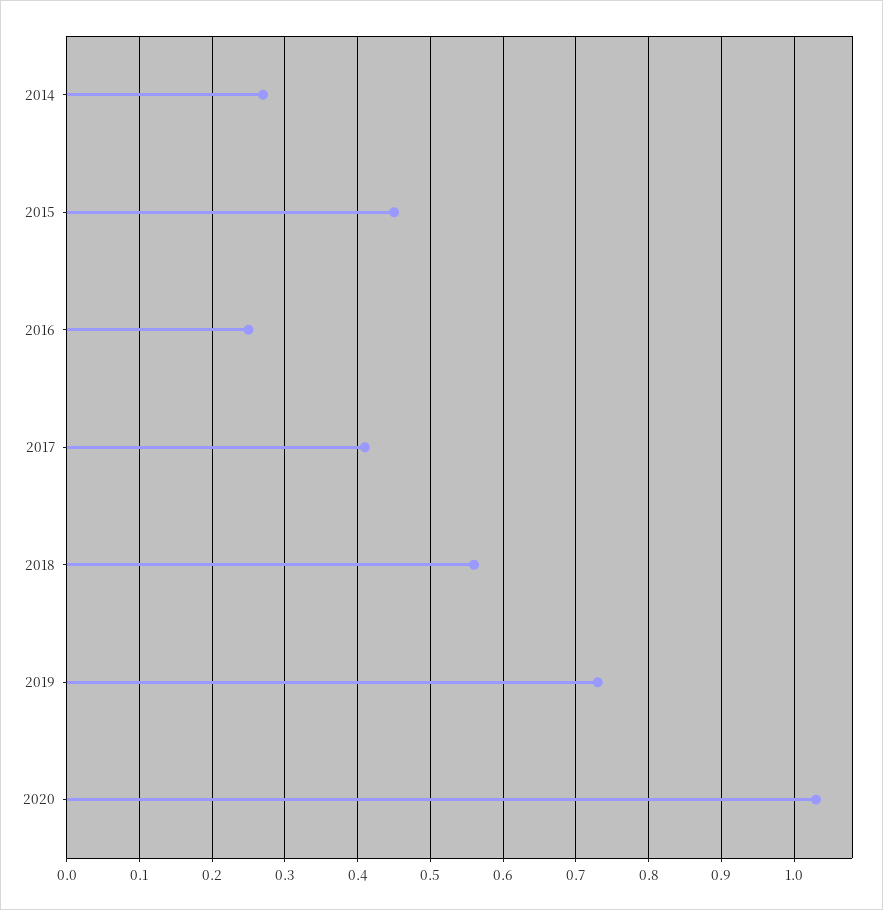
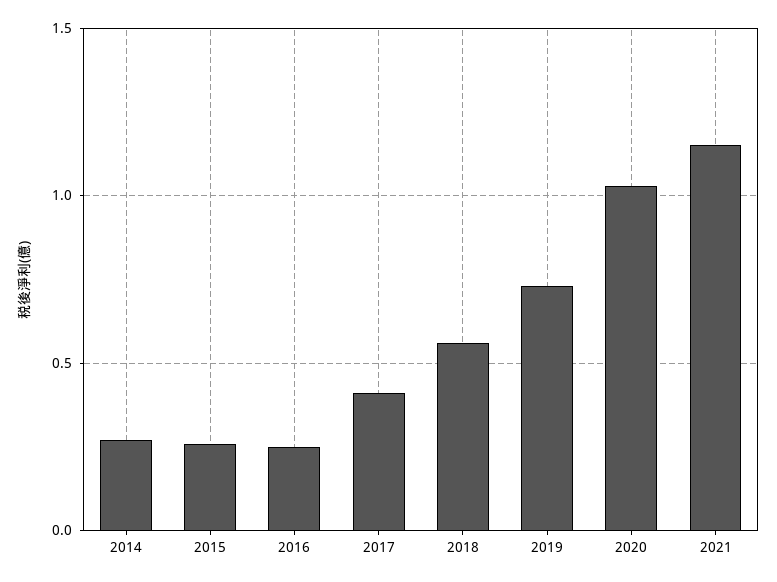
2015: 0.45 -> 0.25
2021: none -> 1.15

